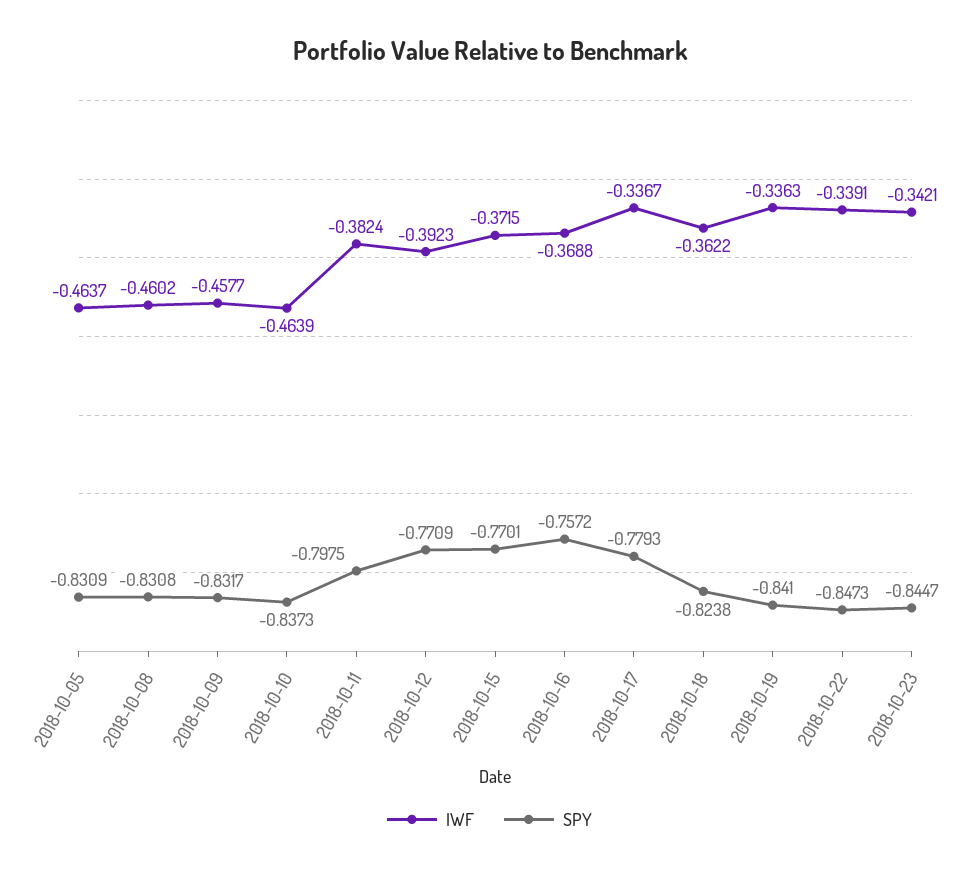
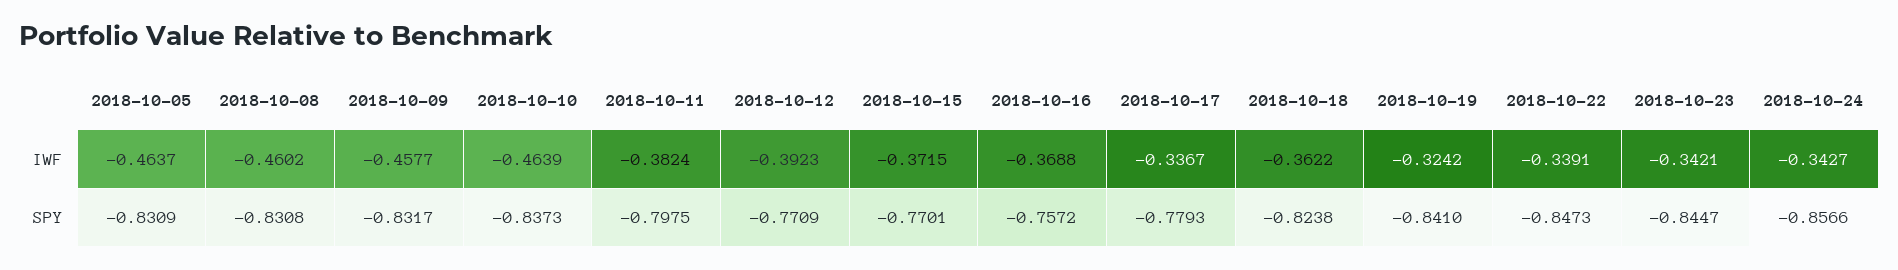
IWF, 2018-10-19: -0.3363 -> -0.3242
IWF, 2018-10-24: none -> -0.3427
SPY, 2018-10-24: none -> -0.8566

